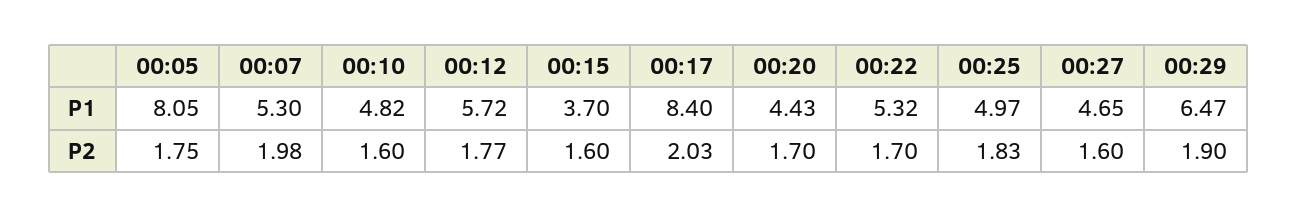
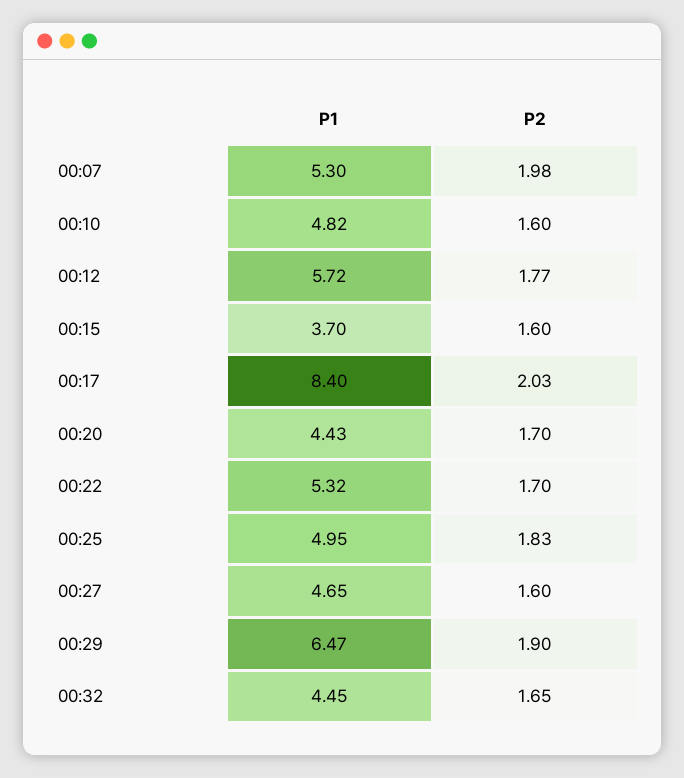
00:05, P1: 8.05 -> none
00:25, P1: 4.97 -> 4.95
00:05, P2: 1.75 -> none
00:32, P1: none -> 4.45
00:32, P2: none -> 1.65

